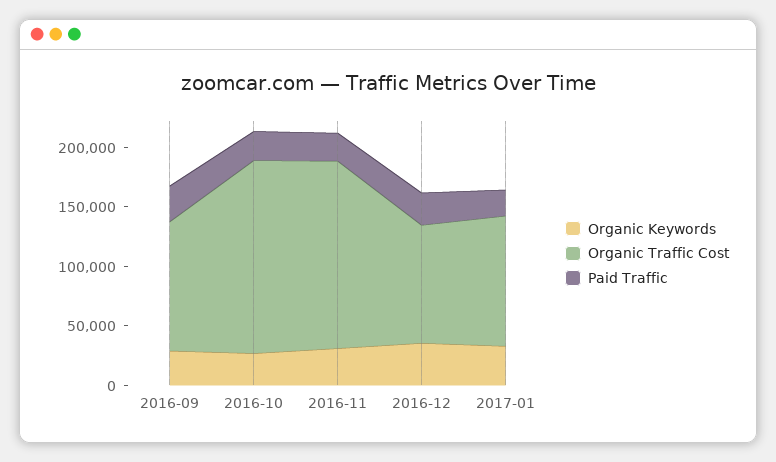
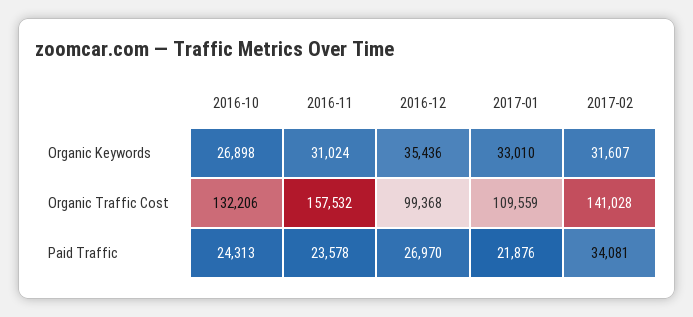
Organic Keywords, 2016-09: 30000 -> none
Organic Traffic Cost, 2016-09: 110000 -> none
Paid Traffic, 2016-09: 30000 -> none
Organic Traffic Cost, 2016-10: 160000 -> 132206
Organic Keywords, 2017-02: none -> 31607
Organic Traffic Cost, 2017-02: none -> 141028
Paid Traffic, 2017-02: none -> 34081

